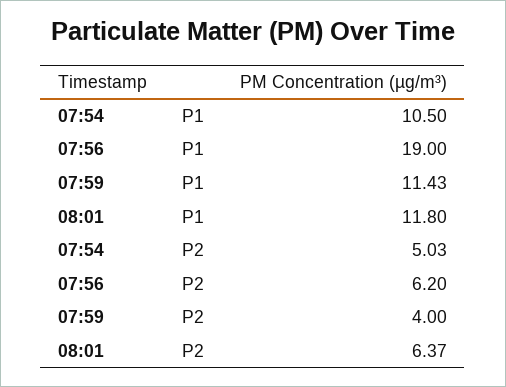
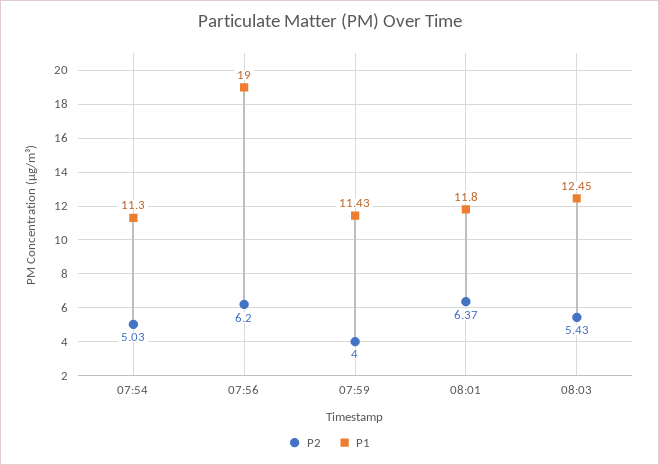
P1, 07:54: 10.5 -> 11.3
P2, 08:03: none -> 5.43
P1, 08:03: none -> 12.45

